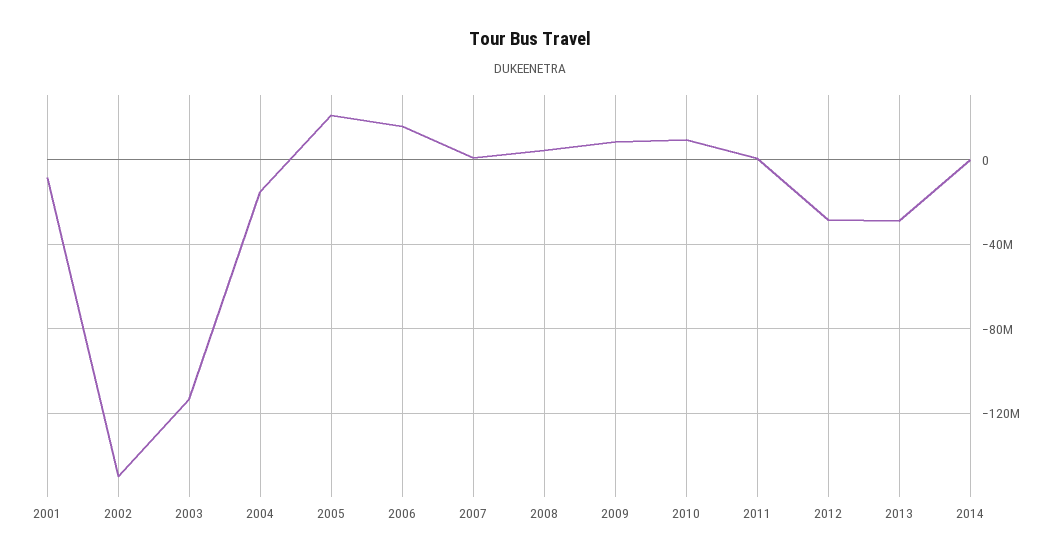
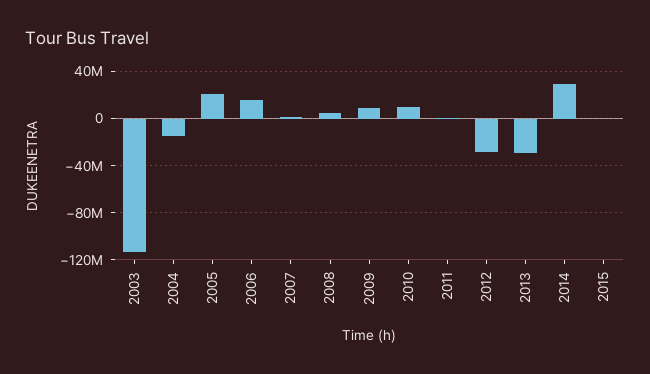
2001: -10000000 -> none
2002: -150000000 -> none
2014: 0 -> 30000000
2015: none -> 0

